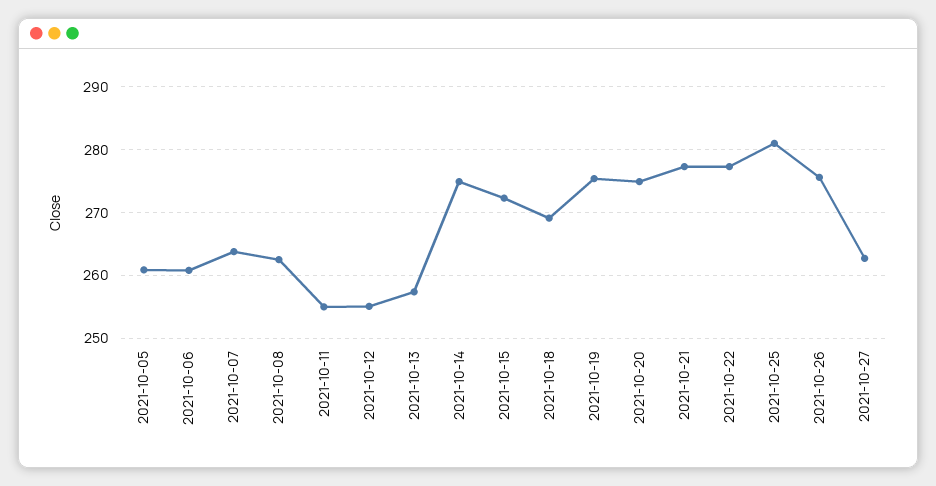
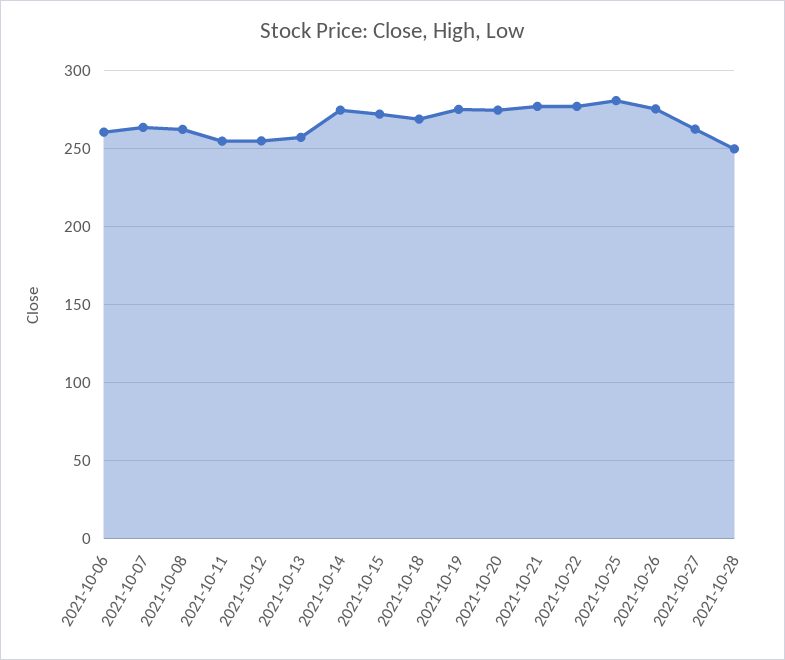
2021-10-05: 261 -> none
2021-10-28: none -> 250

